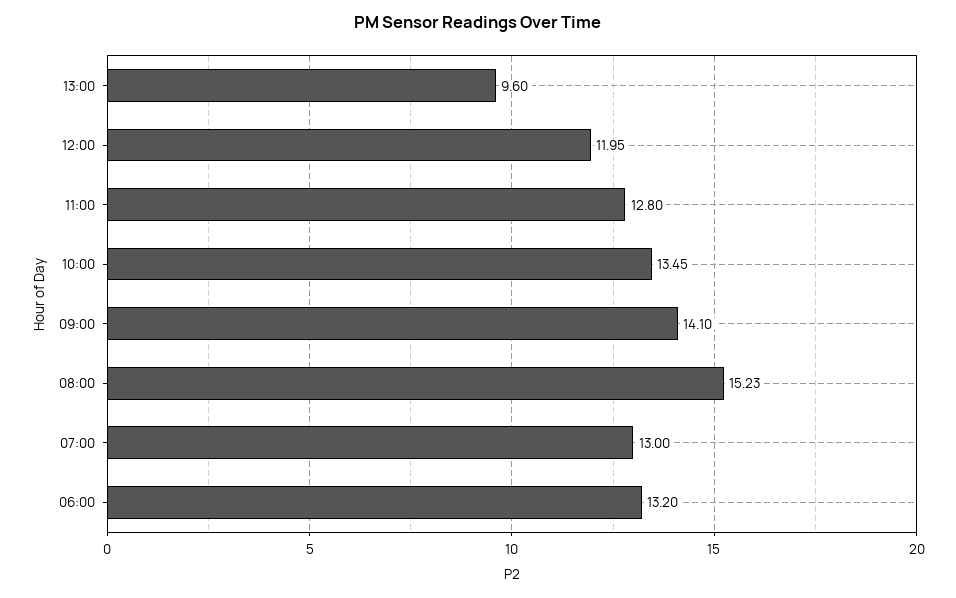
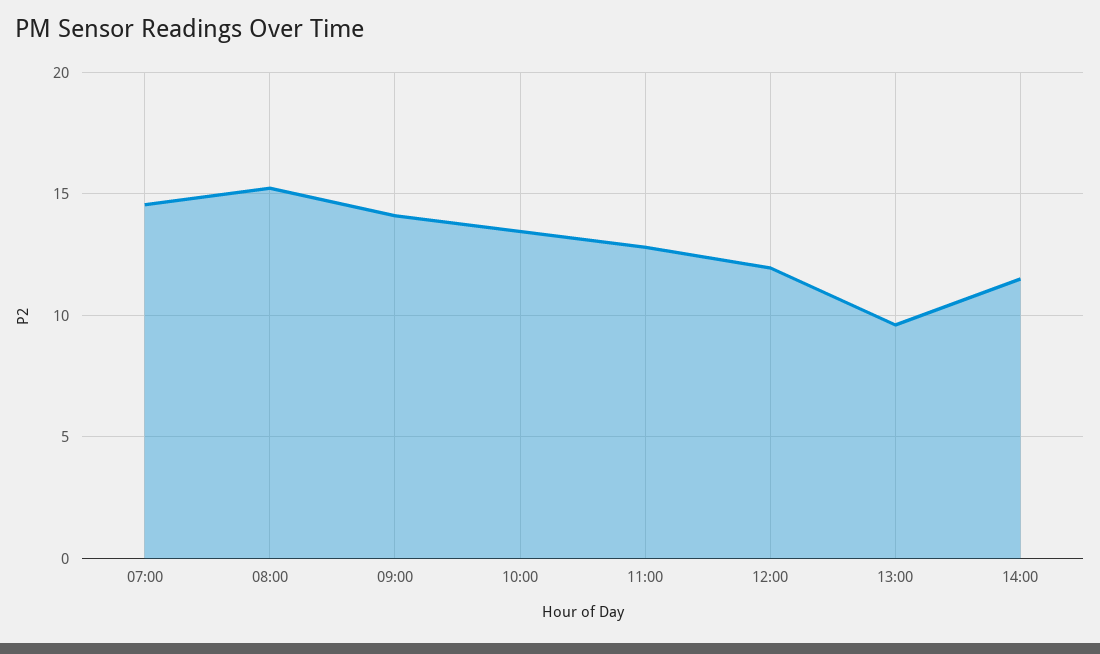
07:00: 13 -> 14.5
06:00: 13.2 -> none
14:00: none -> 11.5

